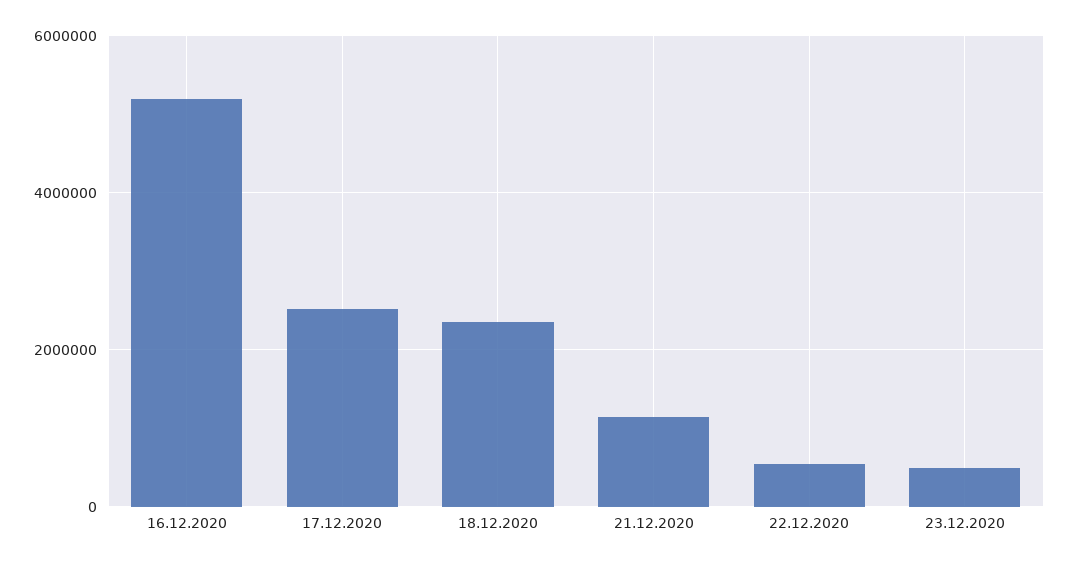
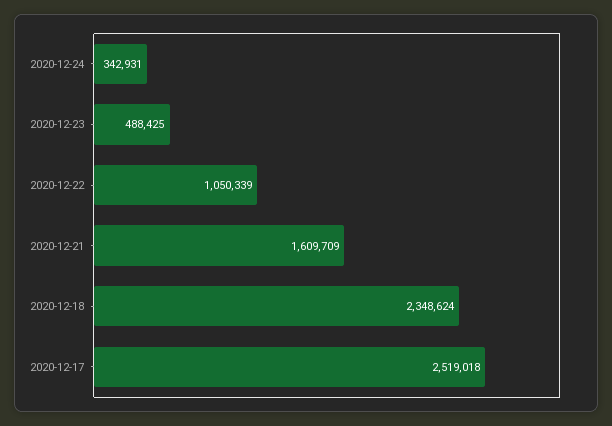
16.12.2020: 5200000 -> none
21.12.2020: 1200000 -> 1609709
22.12.2020: 600000 -> 1050339
2020-12-24: none -> 342931

